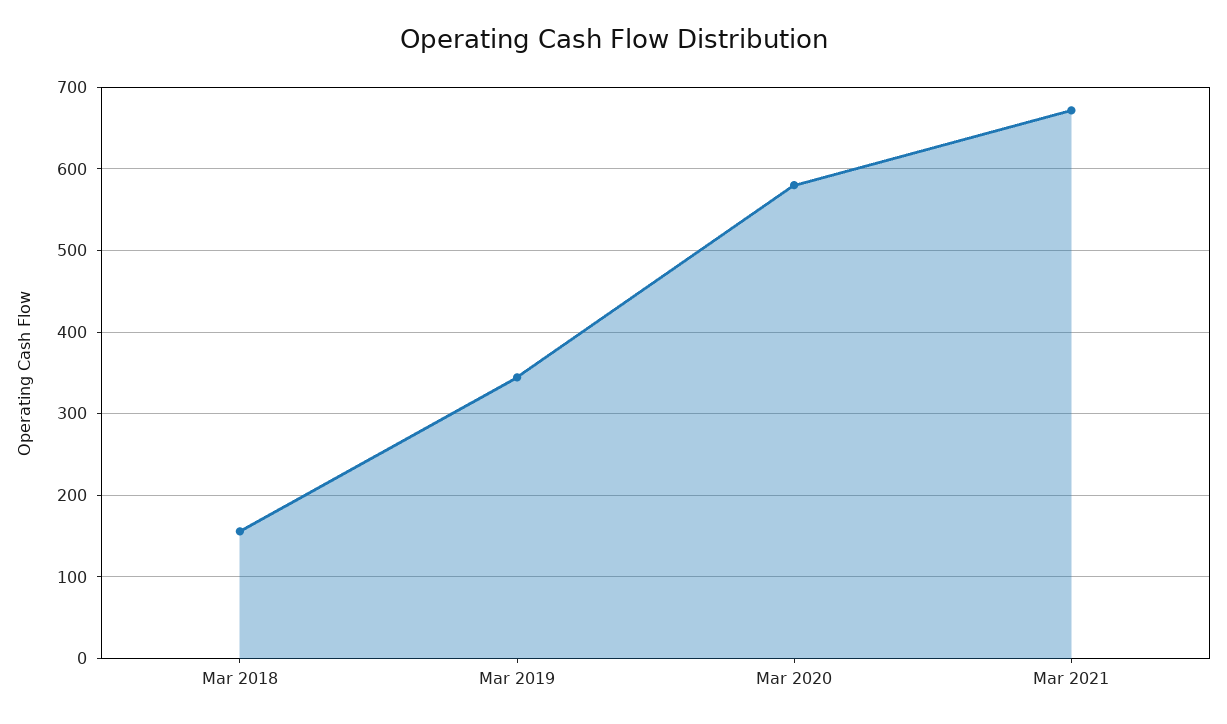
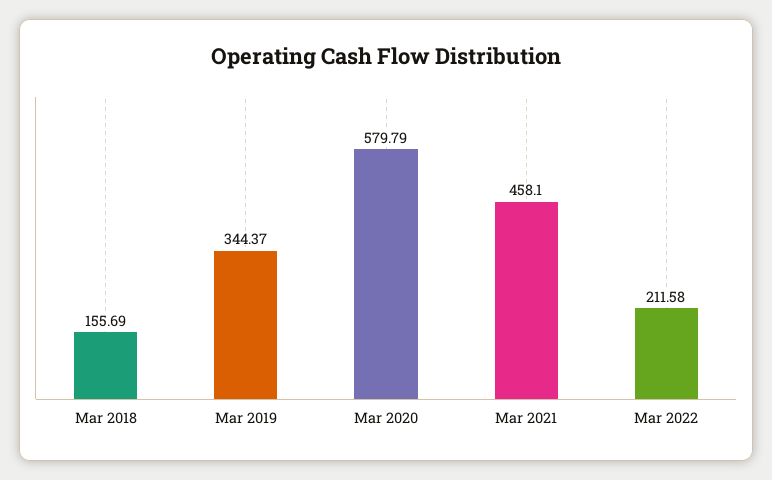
Mar 2021: 670 -> 458.1
Mar 2022: none -> 211.58

